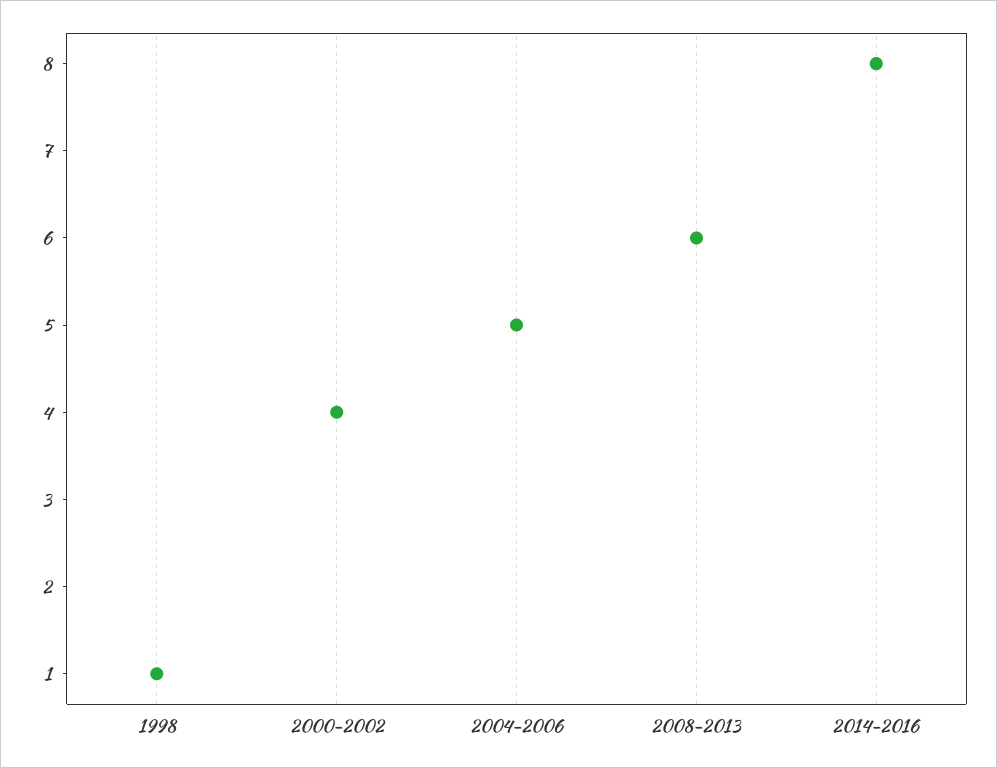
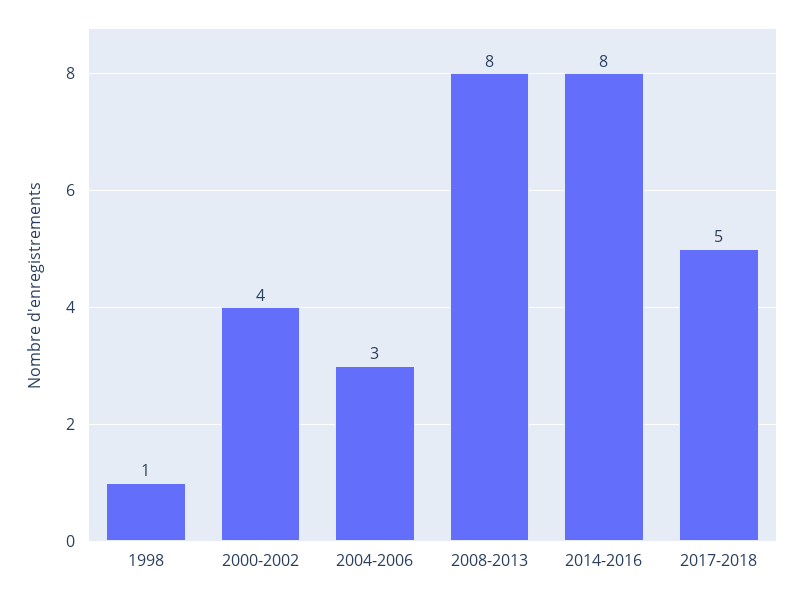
2004-2006: 5 -> 3
2008-2013: 6 -> 8
2017-2018: none -> 5

